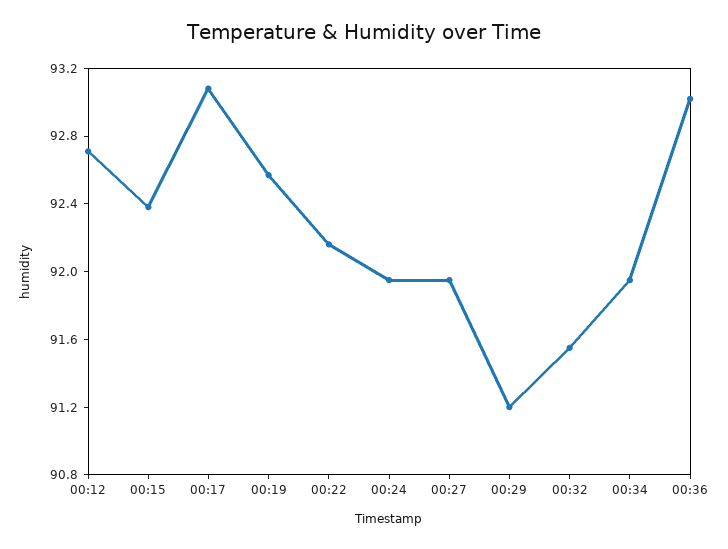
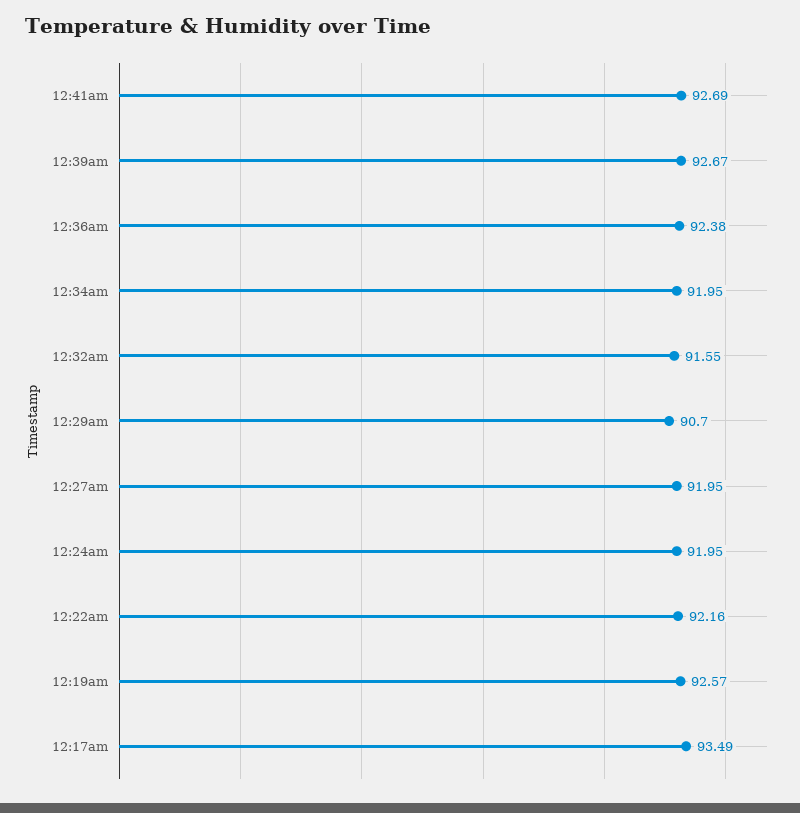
00:12: 92.7 -> none
00:15: 92.4 -> none
00:17: 93.1 -> 93.49
00:29: 91.2 -> 90.7
00:36: 93 -> 92.38
12:41am: none -> 92.69
12:39am: none -> 92.67

